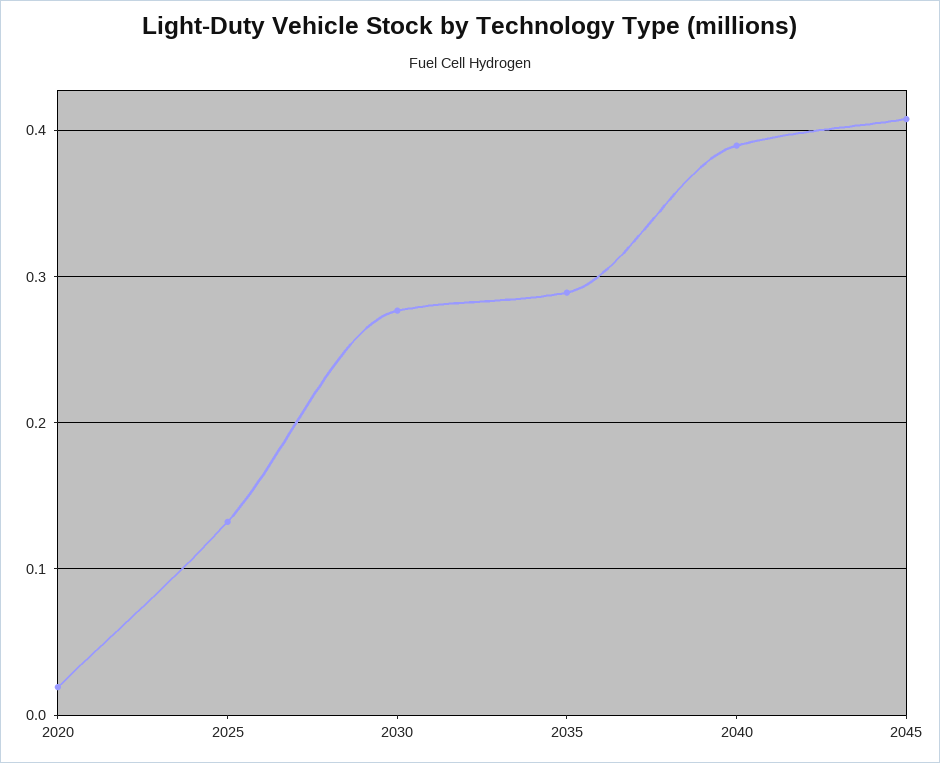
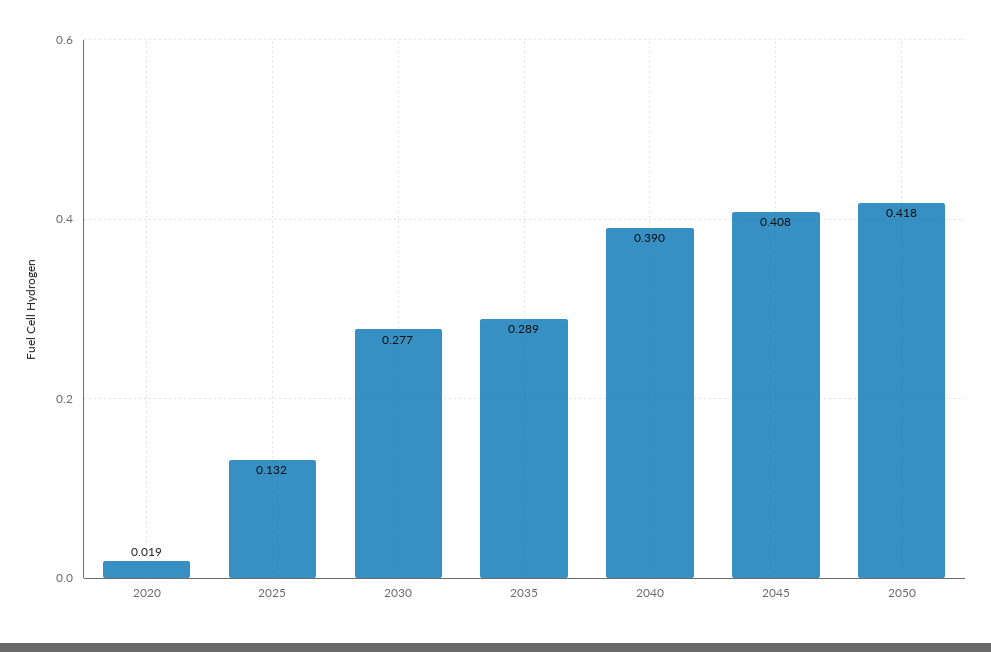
2050: none -> 0.418

